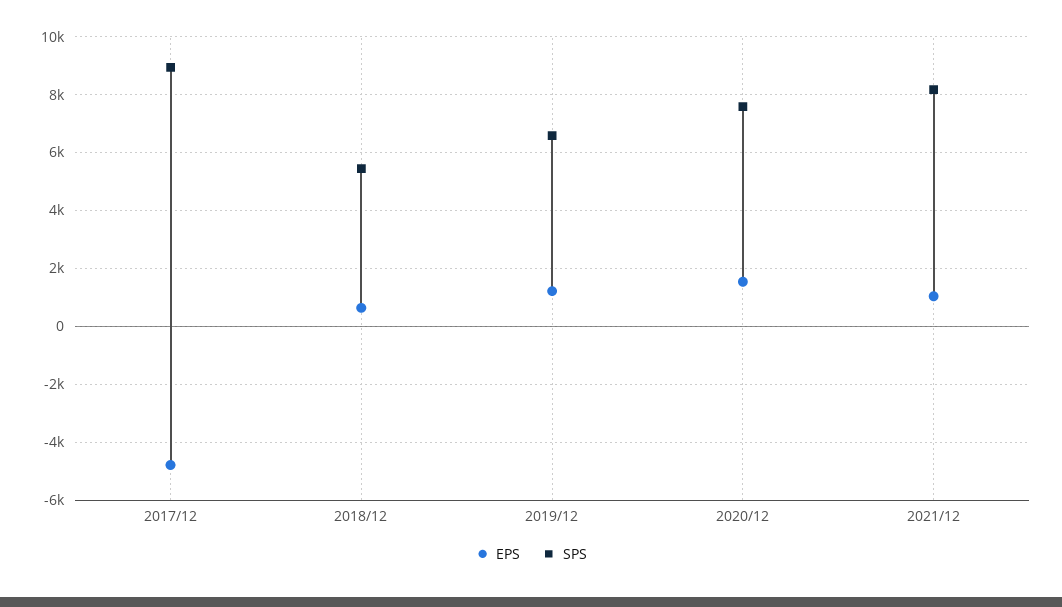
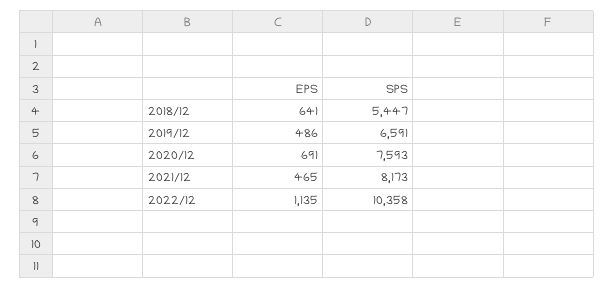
EPS, 2017/12: -4750 -> none
SPS, 2017/12: 9000 -> none
EPS, 2019/12: 1250 -> 486
EPS, 2020/12: 1500 -> 691
EPS, 2021/12: 1000 -> 465
EPS, 2022/12: none -> 1135
SPS, 2022/12: none -> 10358

